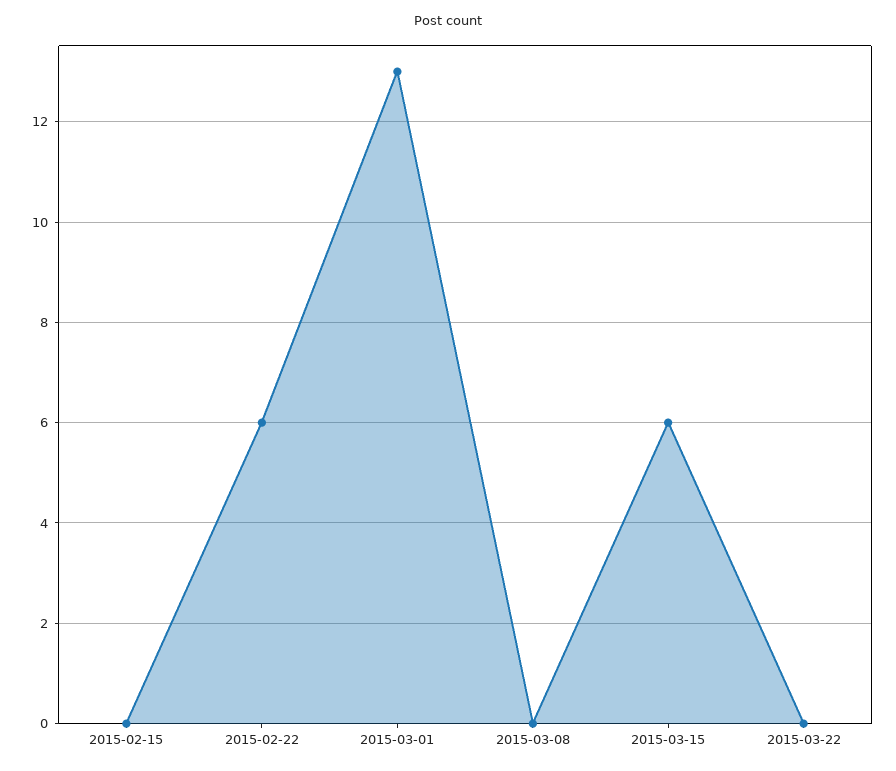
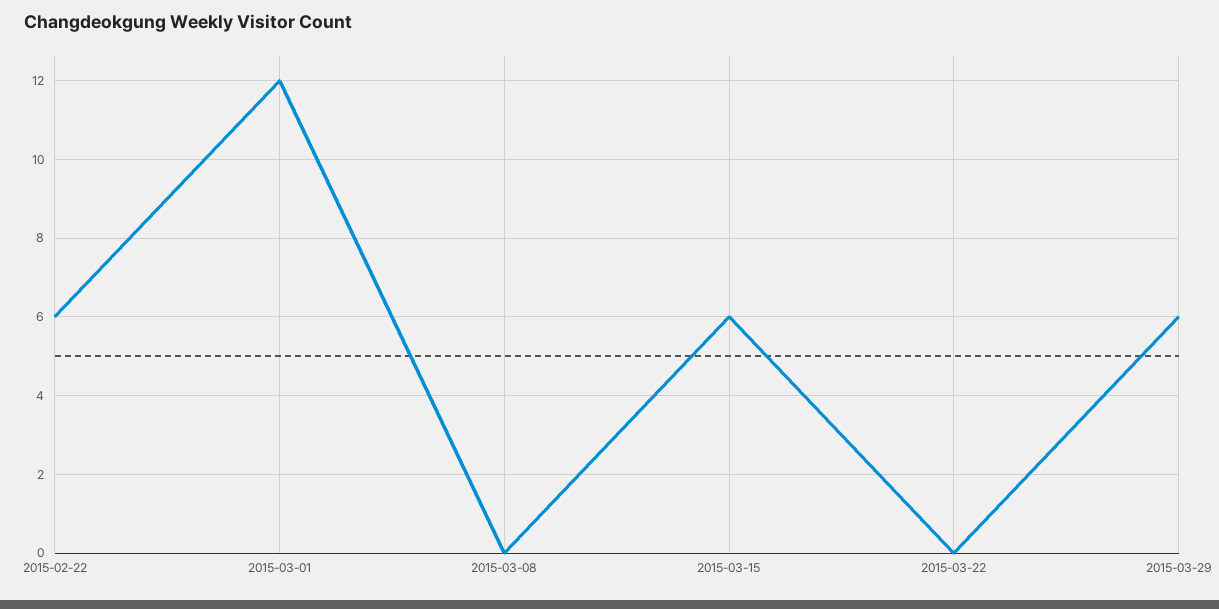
2015-02-15: 0 -> none
2015-03-01: 13 -> 12
2015-03-29: none -> 6

